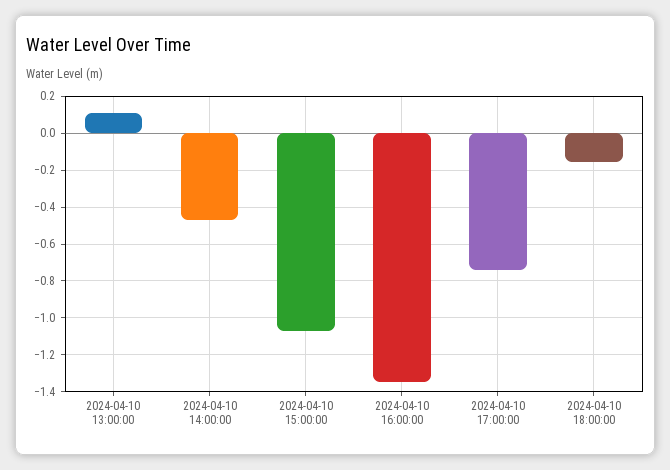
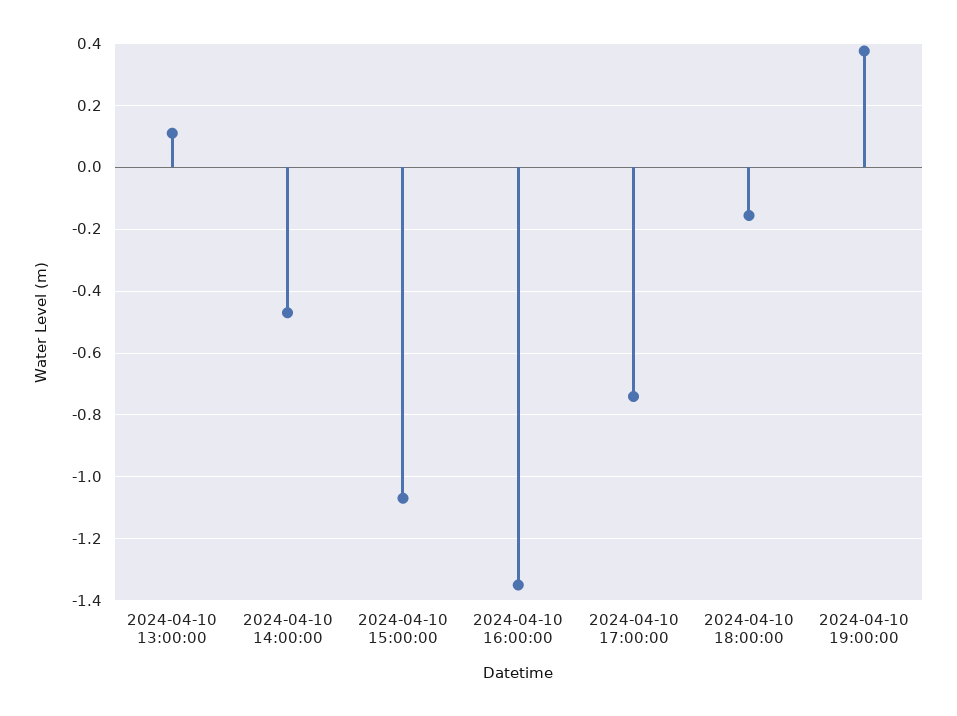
2024-04-10 19:00:00: none -> 0.38

